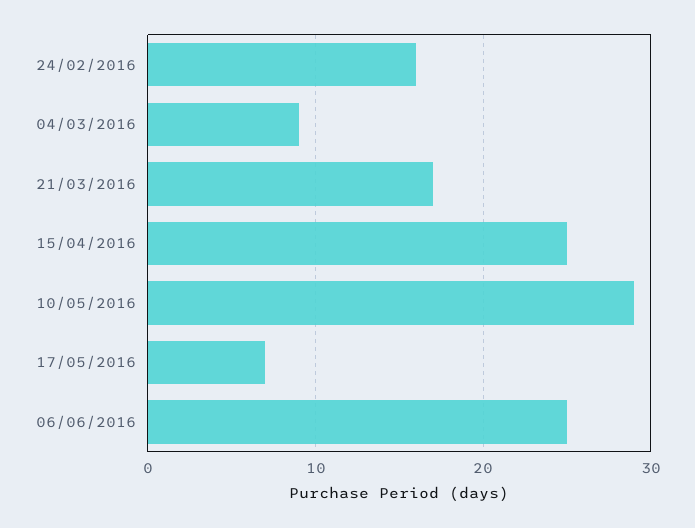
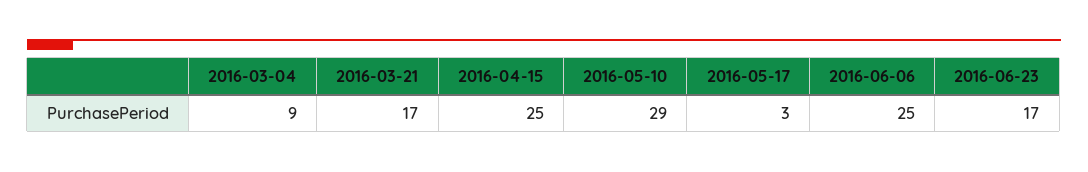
24/02/2016: 16 -> none
17/05/2016: 7 -> 3
2016-06-23: none -> 17

